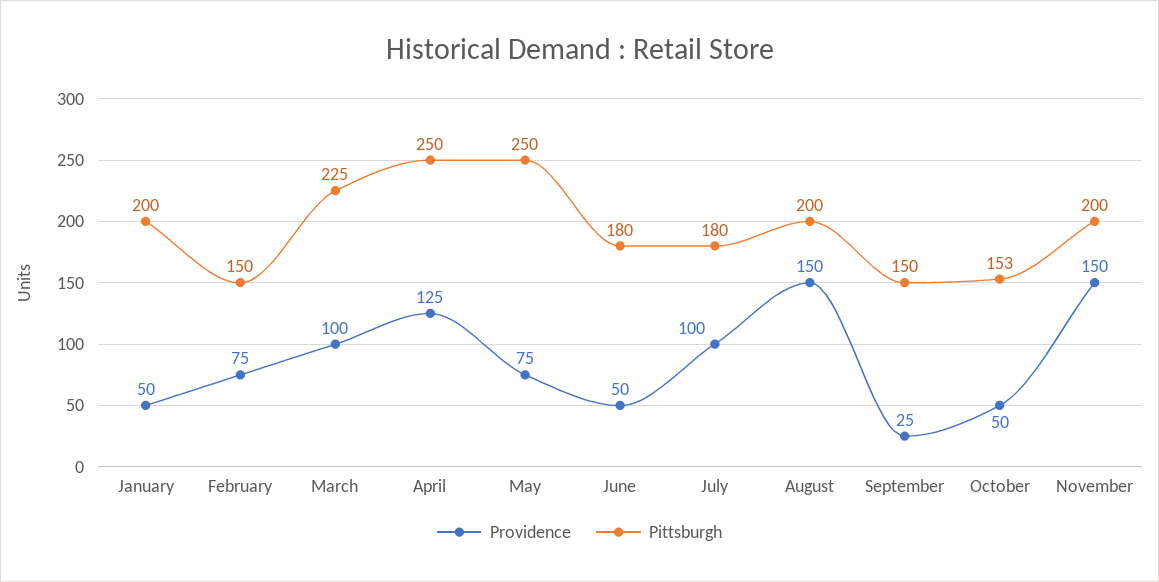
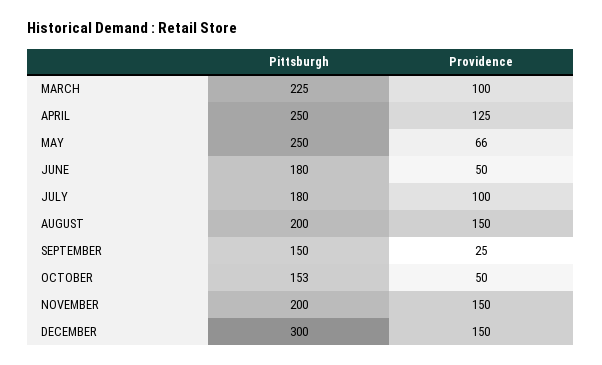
Providence, January: 50 -> none
Pittsburgh, January: 200 -> none
Providence, February: 75 -> none
Pittsburgh, February: 150 -> none
Providence, May: 75 -> 66
Pittsburgh, DECEMBER: none -> 300
Providence, DECEMBER: none -> 150

